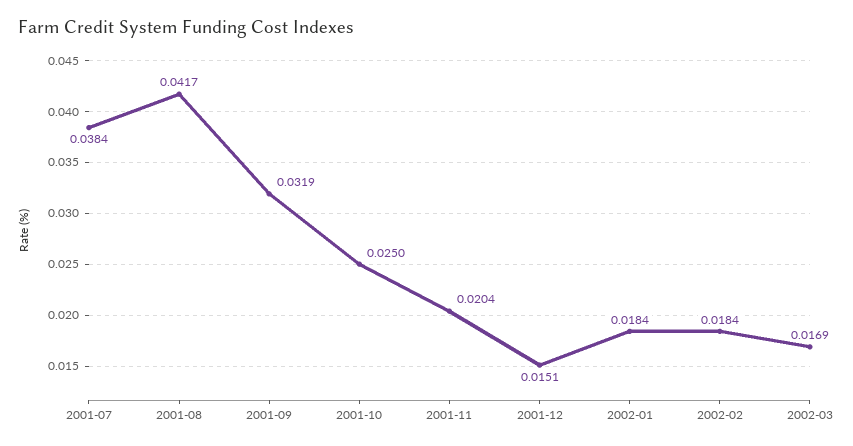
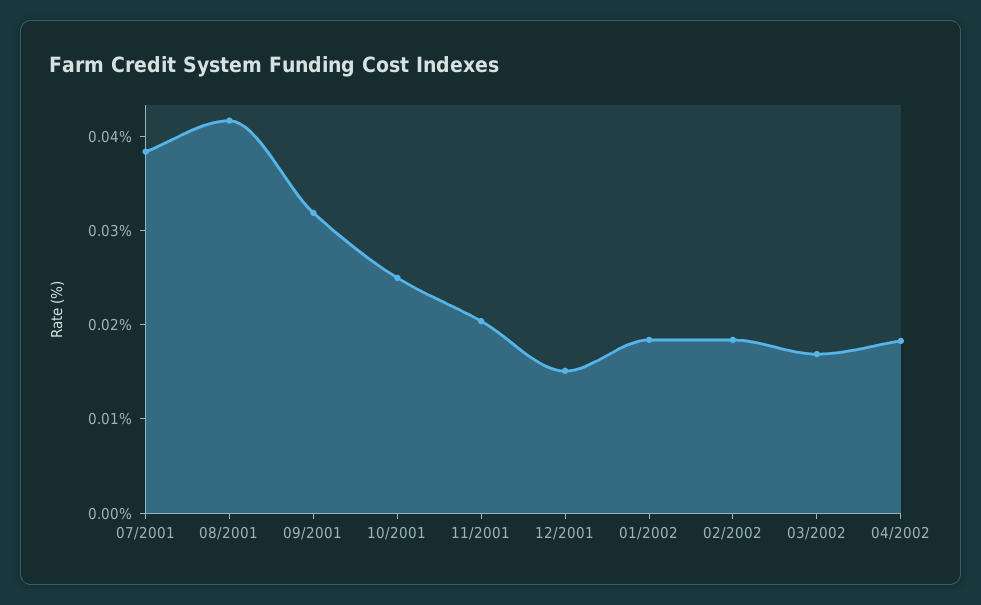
04/2002: none -> 0.018

